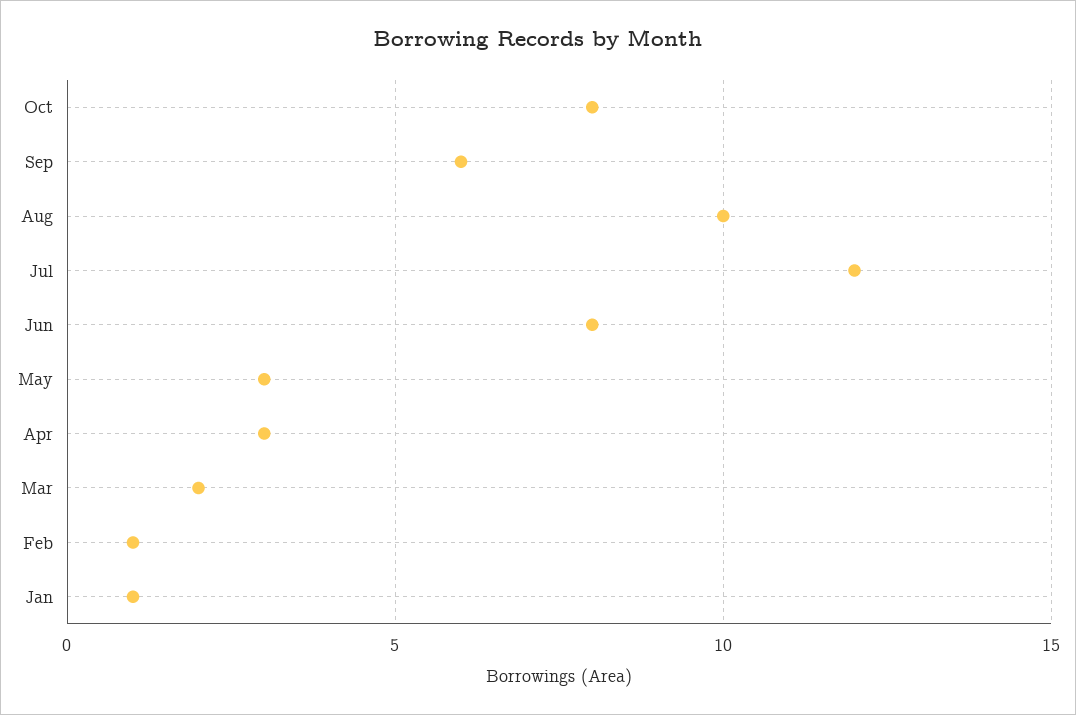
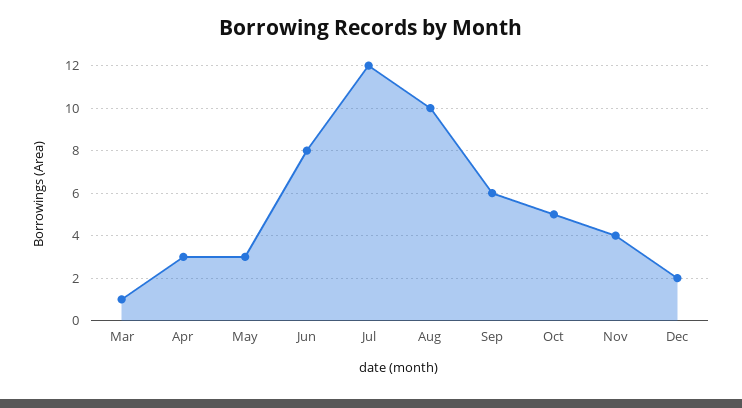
Oct: 8 -> 5
Mar: 2 -> 1
Feb: 1 -> none
Jan: 1 -> none
Nov: none -> 4
Dec: none -> 2

